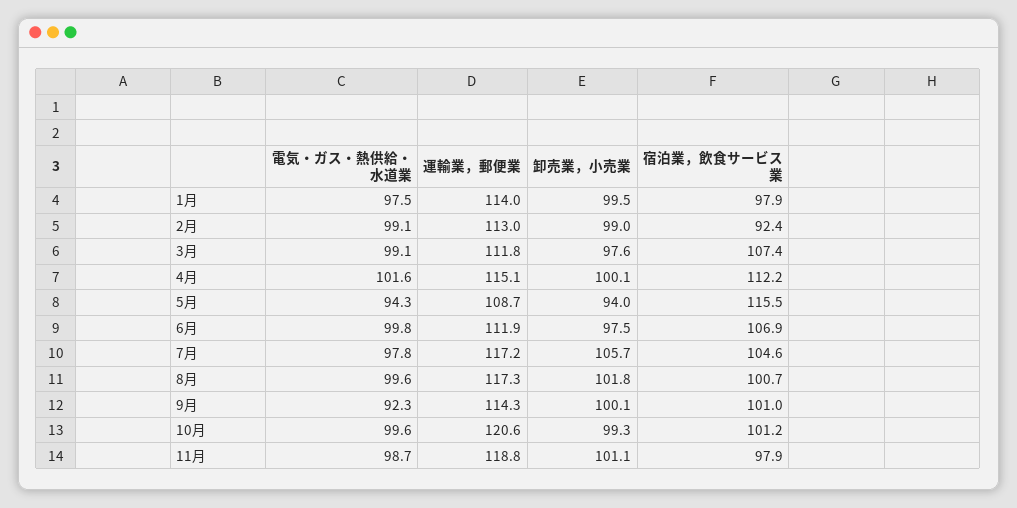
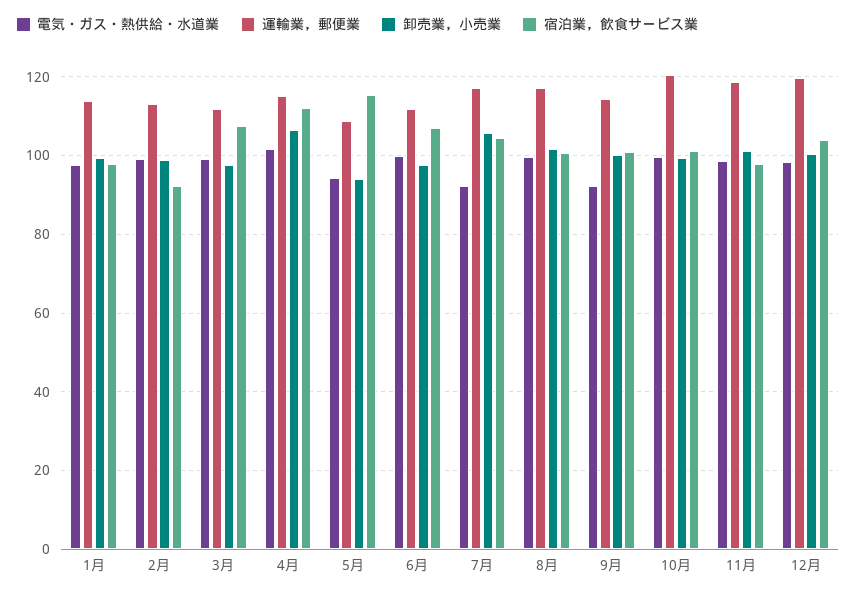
卸売業，小売業, 4月: 100.1 -> 106
電気・ガス・熱供給・水道業, 7月: 97.8 -> 92
電気・ガス・熱供給・水道業, 12月: none -> 98
運輸業，郵便業, 12月: none -> 120
卸売業，小売業, 12月: none -> 100
宿泊業，飲食サービス業, 12月: none -> 104

